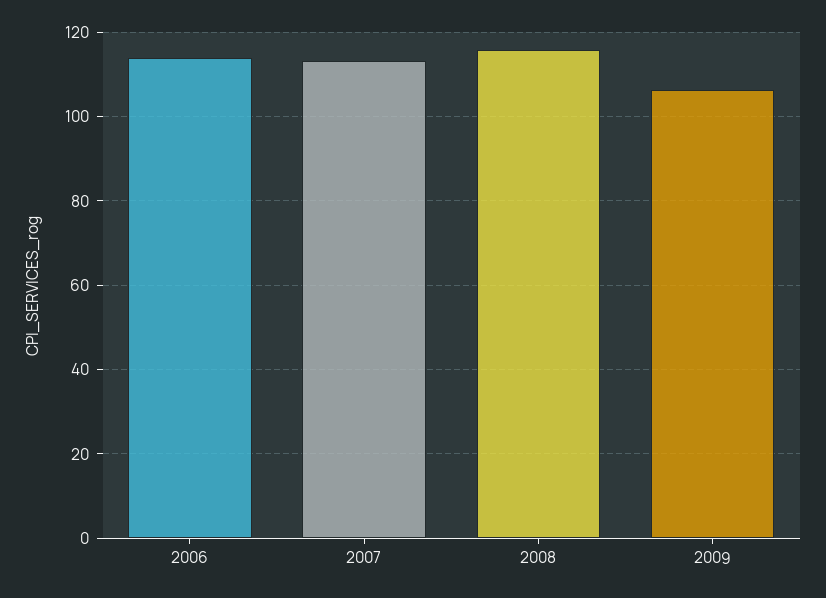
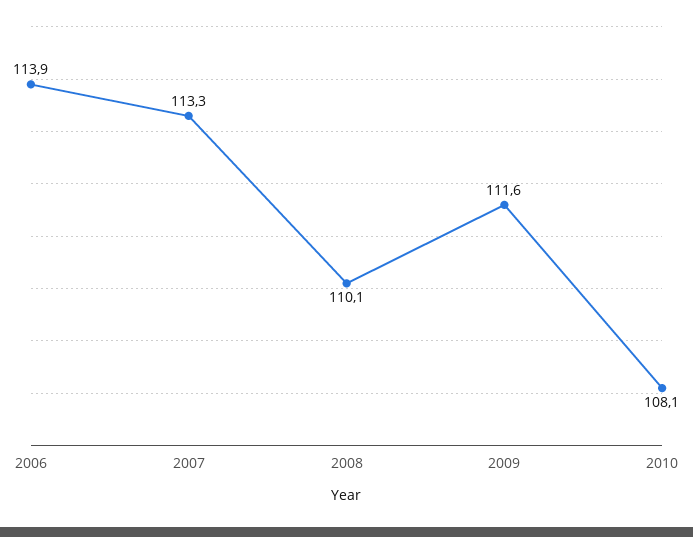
2008: 116 -> 110.1
2009: 106 -> 111.6
2010: none -> 108.1

